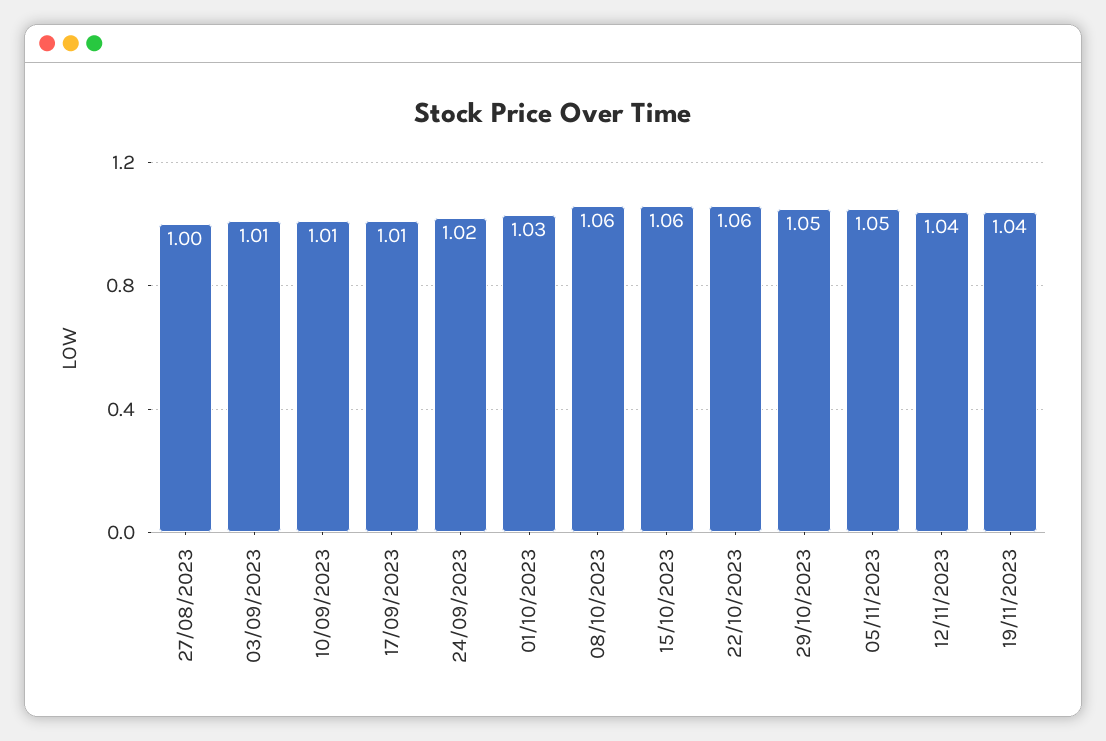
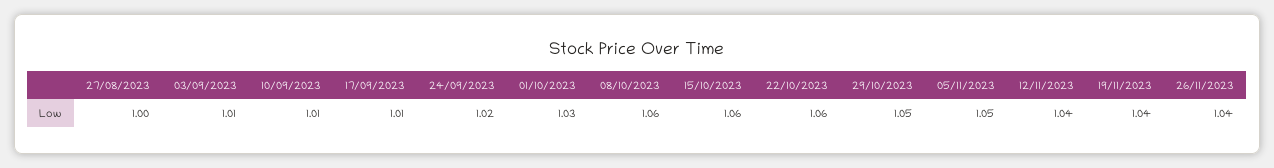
26/11/2023: none -> 1.04

